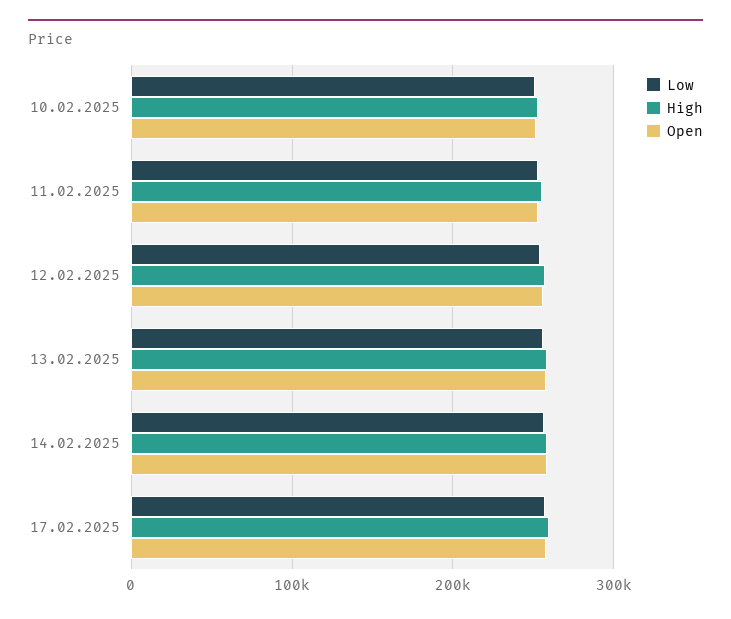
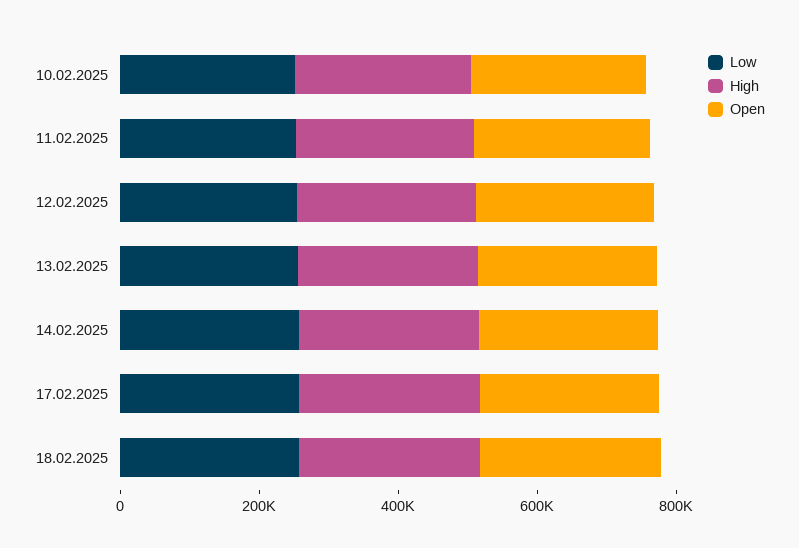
Low, 18.02.2025: none -> 250000
High, 18.02.2025: none -> 250000
Open, 18.02.2025: none -> 250000

